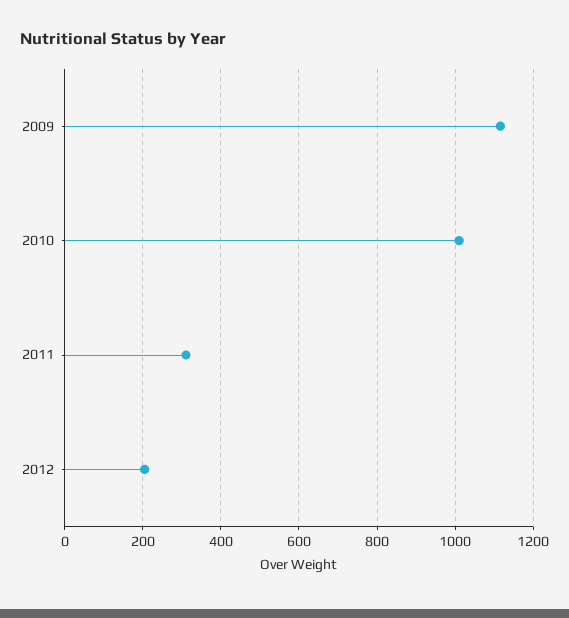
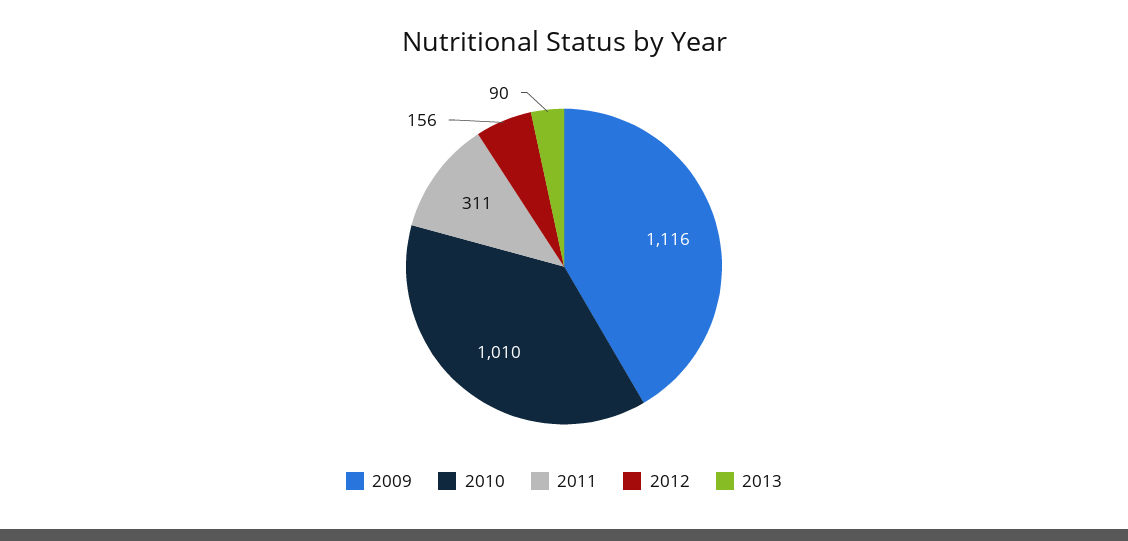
2012: 200 -> 156
2013: none -> 90

